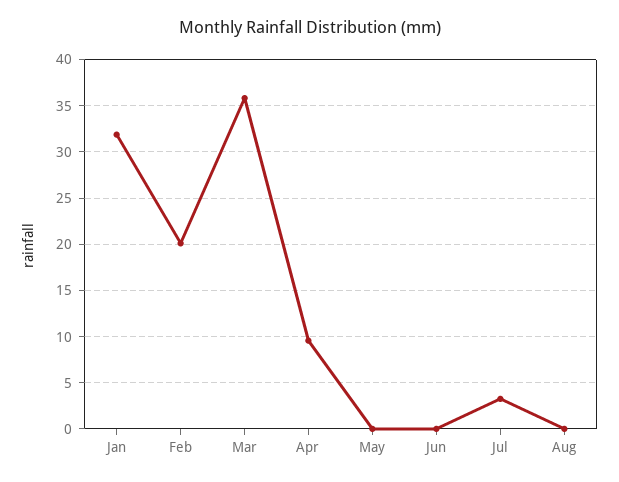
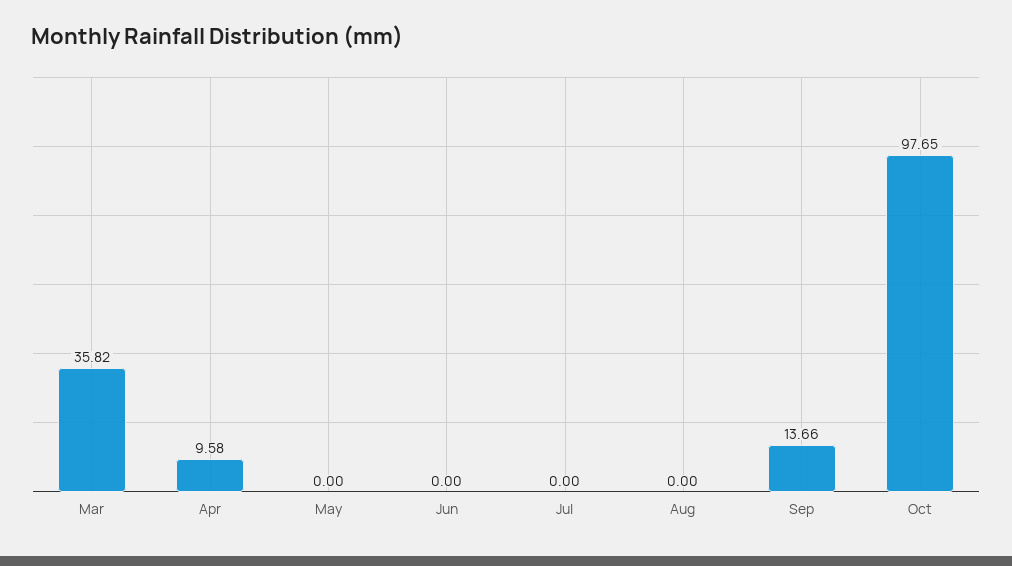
Jan: 32 -> none
Feb: 20 -> none
Jul: 3 -> 0
Sep: none -> 13.66
Oct: none -> 97.65

